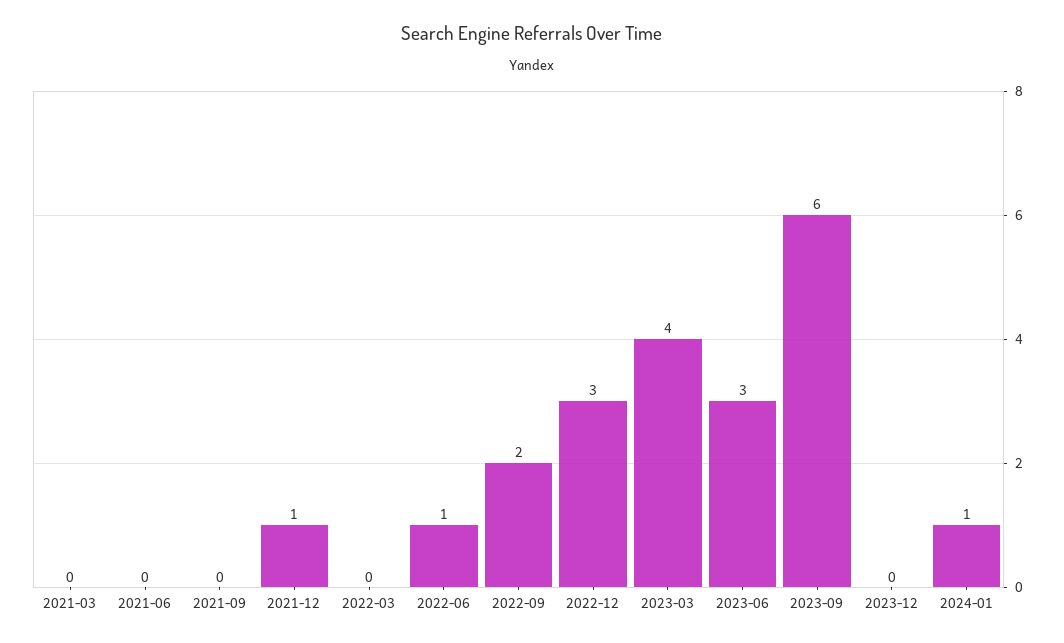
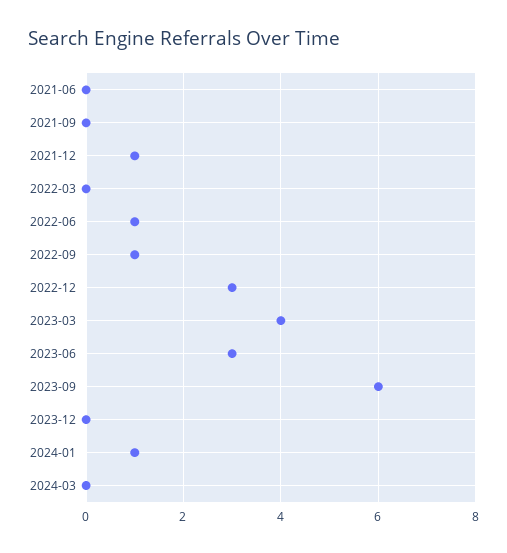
2021-03: 0 -> none
2022-09: 2 -> 1
2024-03: none -> 0

